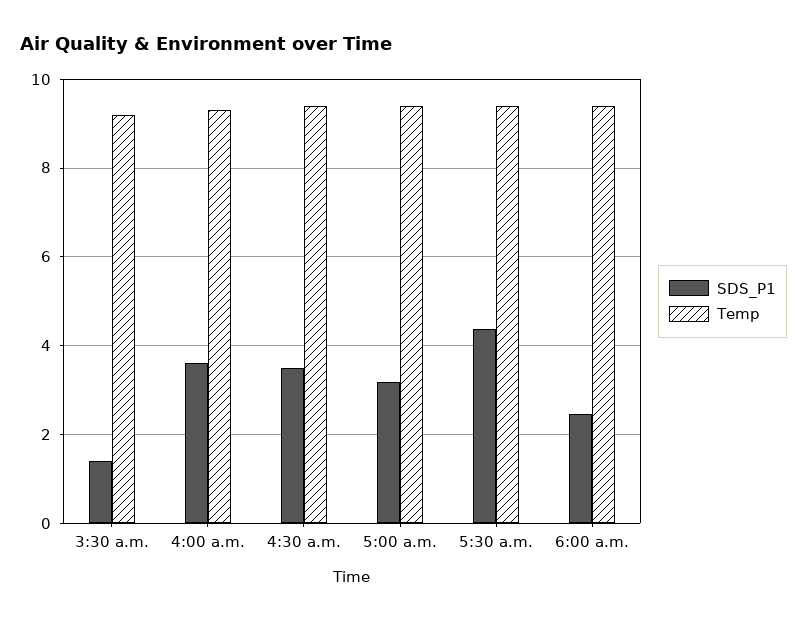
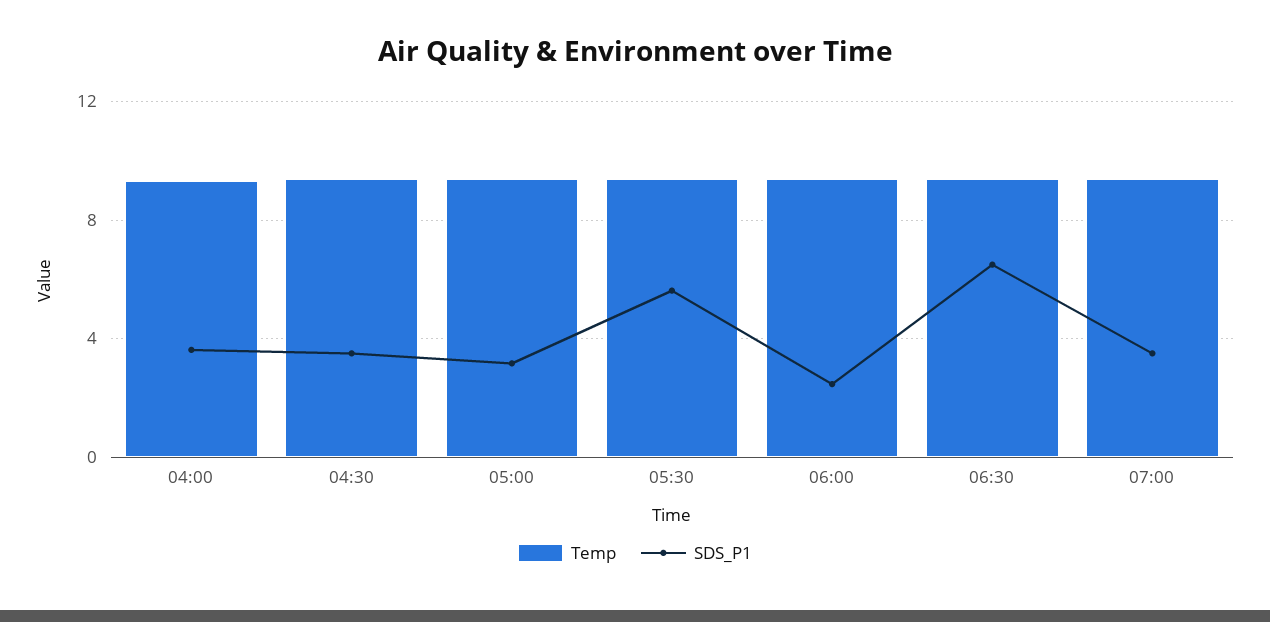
SDS_P1, 3:30 a.m.: 1.4 -> none
Temp, 3:30 a.m.: 9.2 -> none
SDS_P1, 5:30 a.m.: 4.4 -> 5.5
Temp, 06:30: none -> 9.5
SDS_P1, 06:30: none -> 6.5
Temp, 07:00: none -> 9.5
SDS_P1, 07:00: none -> 3.5

